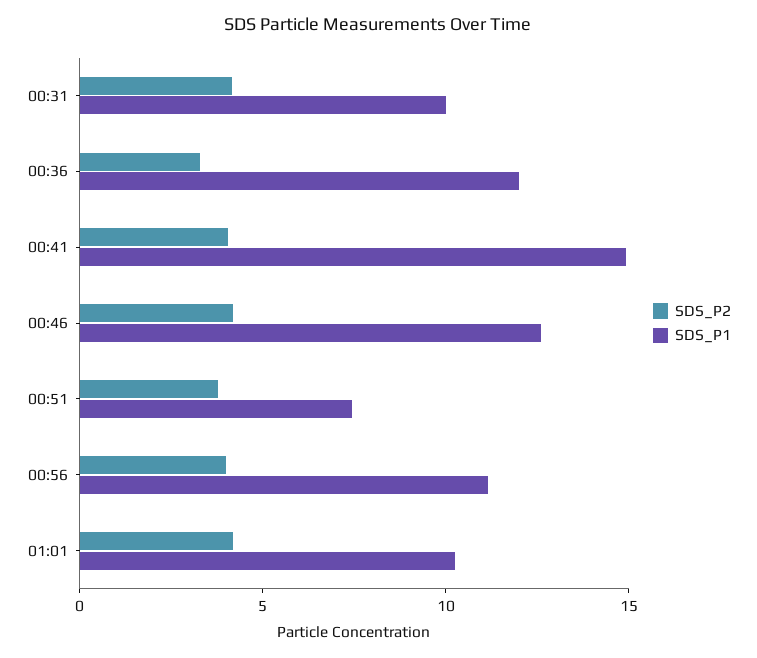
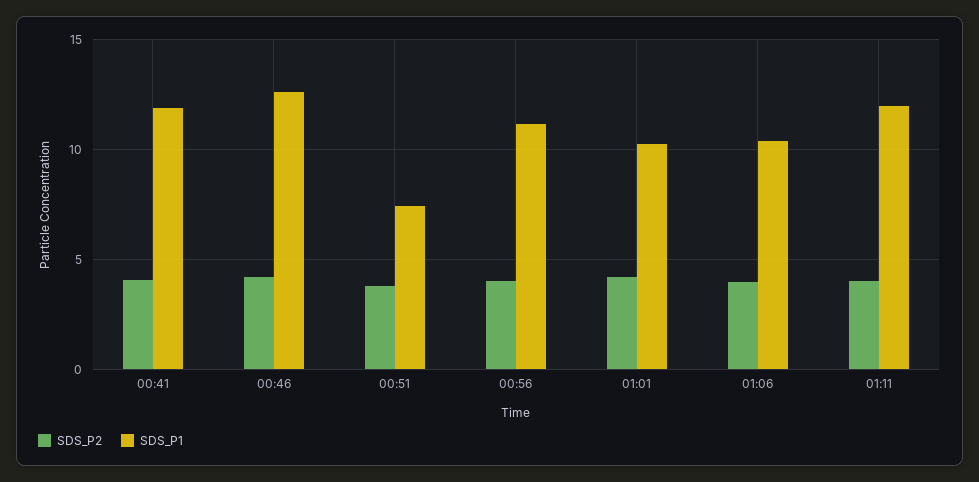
SDS_P2, 00:31: 4 -> none
SDS_P1, 00:31: 10 -> none
SDS_P2, 00:36: 3 -> none
SDS_P1, 00:36: 12 -> none
SDS_P1, 00:41: 15 -> 12
SDS_P2, 01:06: none -> 4
SDS_P1, 01:06: none -> 10.5
SDS_P2, 01:11: none -> 4
SDS_P1, 01:11: none -> 12

